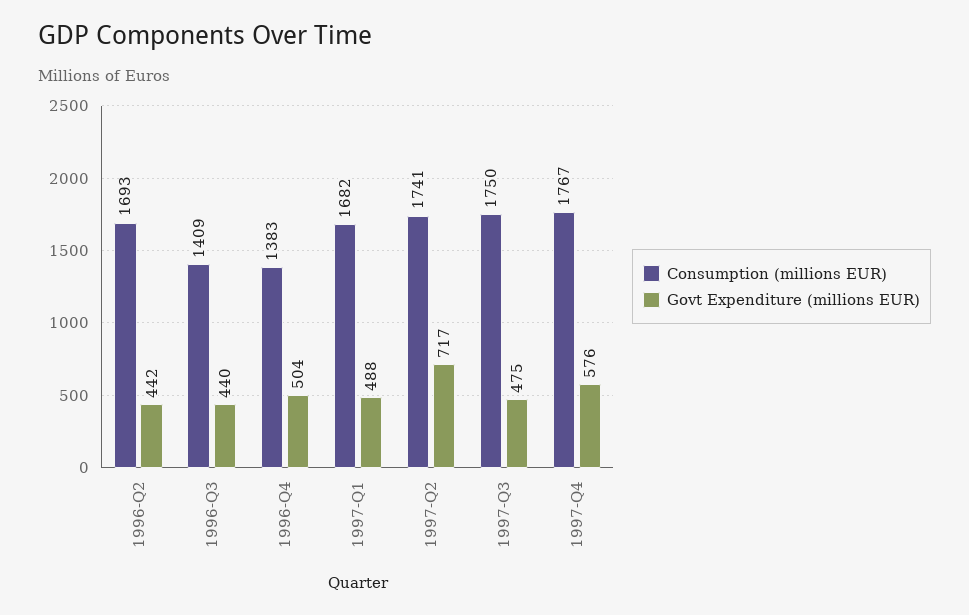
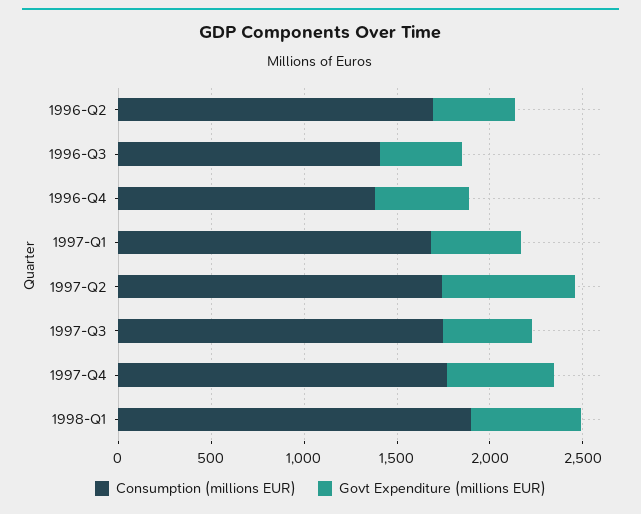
Consumption (millions EUR), 1998-Q1: none -> 1900
Govt Expenditure (millions EUR), 1998-Q1: none -> 600

